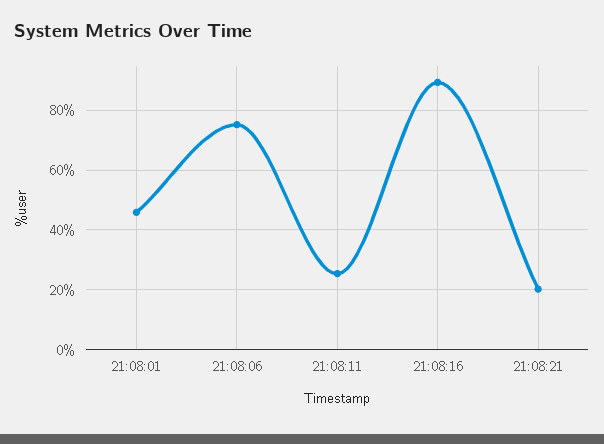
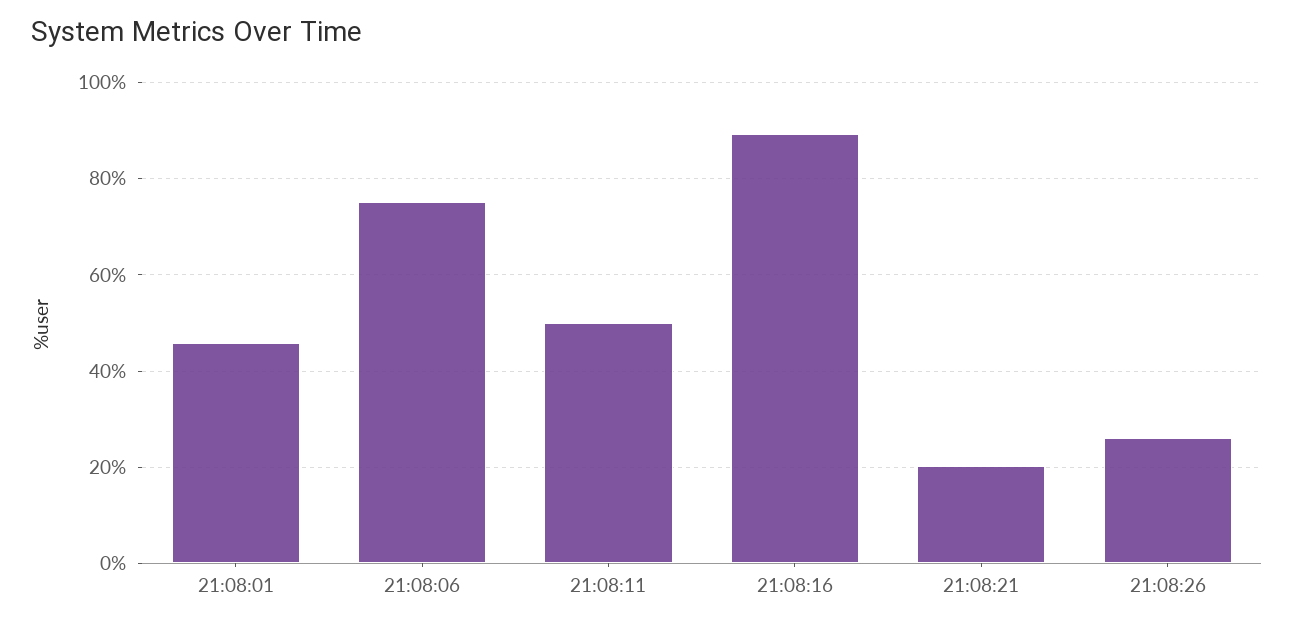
21:08:11: 25 -> 50
21:08:26: none -> 26

